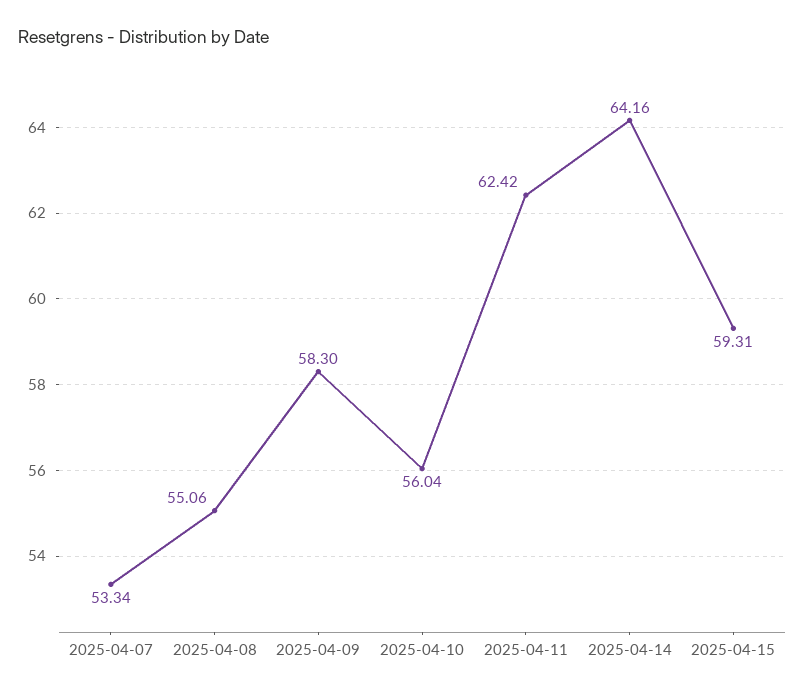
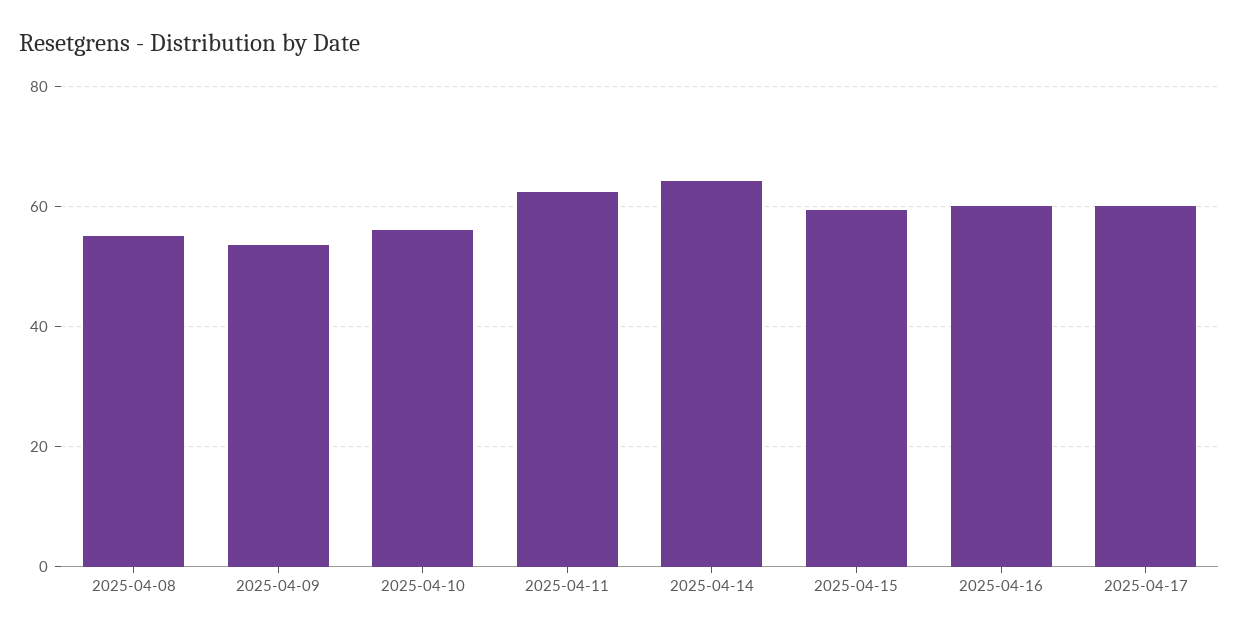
2025-04-07: 53.34 -> none
2025-04-09: 58.3 -> 54
2025-04-16: none -> 60
2025-04-17: none -> 60

